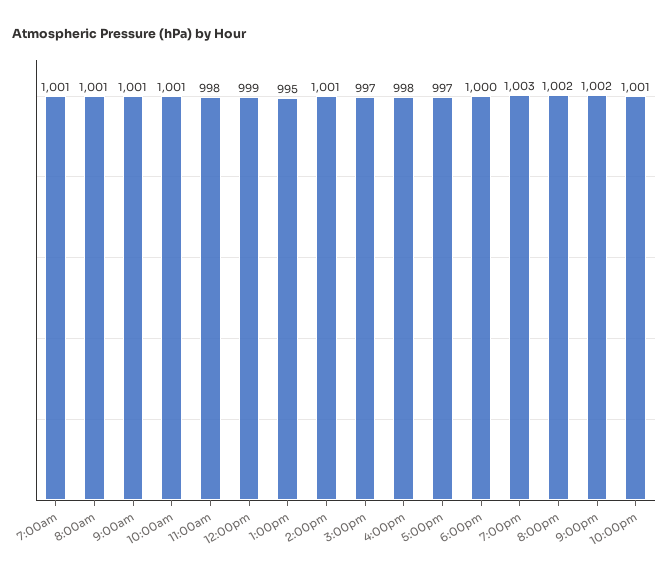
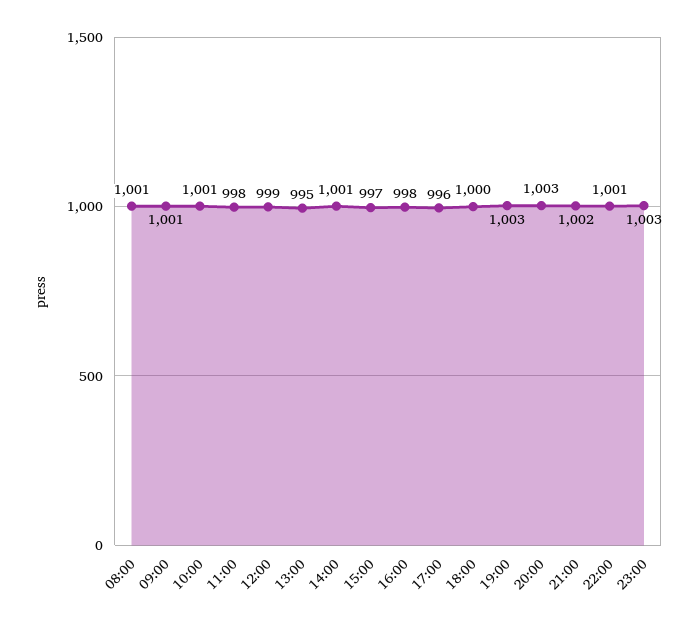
7:00am: 1001 -> none
5:00pm: 997 -> 996
8:00pm: 1002 -> 1003
23:00: none -> 1003

